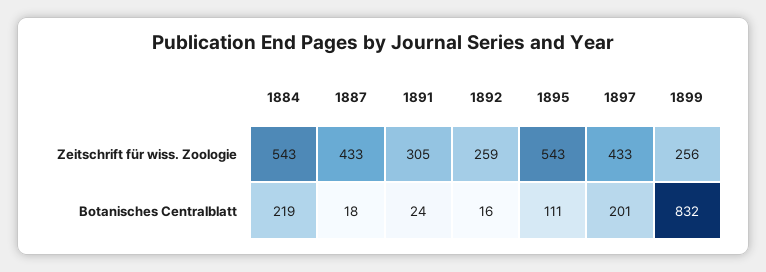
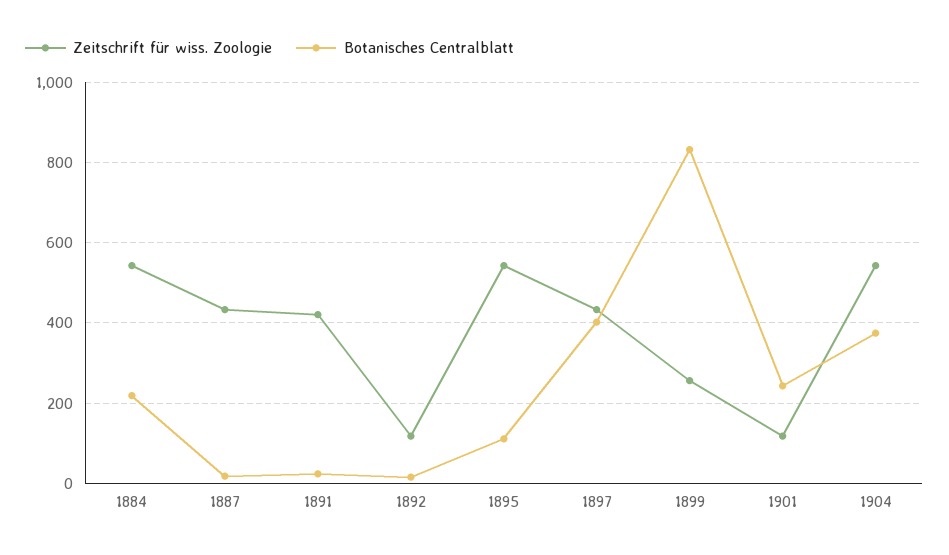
Zeitschrift für wiss. Zoologie, 1891: 305 -> 420
Zeitschrift für wiss. Zoologie, 1892: 259 -> 120
Botanisches Centralblatt, 1897: 201 -> 400
Zeitschrift für wiss. Zoologie, 1901: none -> 120
Botanisches Centralblatt, 1901: none -> 240
Zeitschrift für wiss. Zoologie, 1904: none -> 540
Botanisches Centralblatt, 1904: none -> 380

